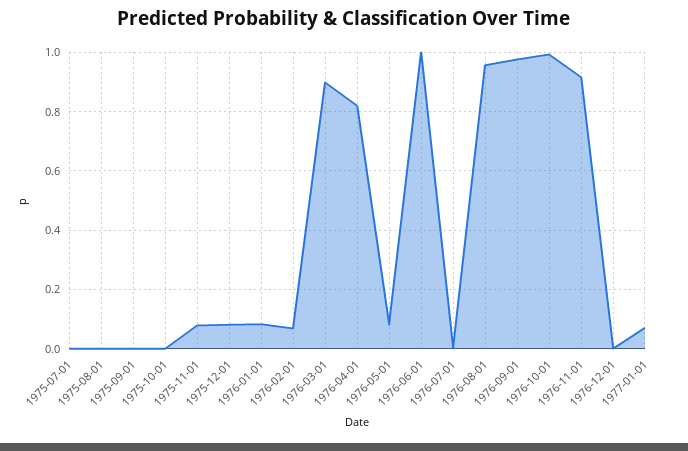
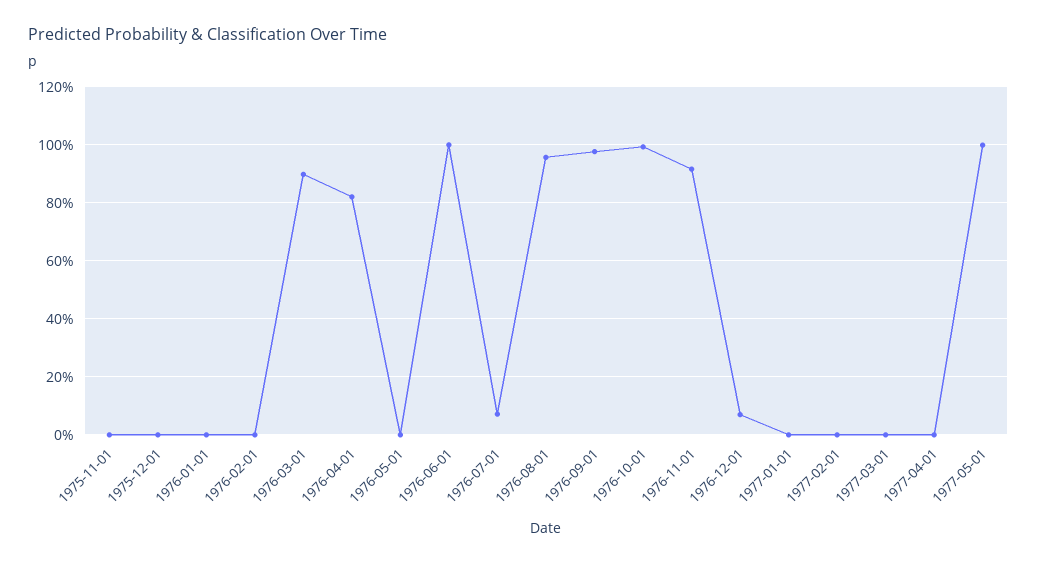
1975-07-01: 0 -> none
1975-08-01: 0 -> none
1975-09-01: 0 -> none
1975-10-01: 0 -> none
1975-11-01: 0.075 -> 0
1975-12-01: 0.075 -> 0
1976-01-01: 0.075 -> 0
1976-02-01: 0.075 -> 0
1976-05-01: 0.075 -> 0
1976-07-01: 0 -> 0.075
1976-12-01: 0 -> 0.075
1977-01-01: 0.075 -> 0
1977-02-01: none -> 0
1977-03-01: none -> 0
1977-04-01: none -> 0
1977-05-01: none -> 1

